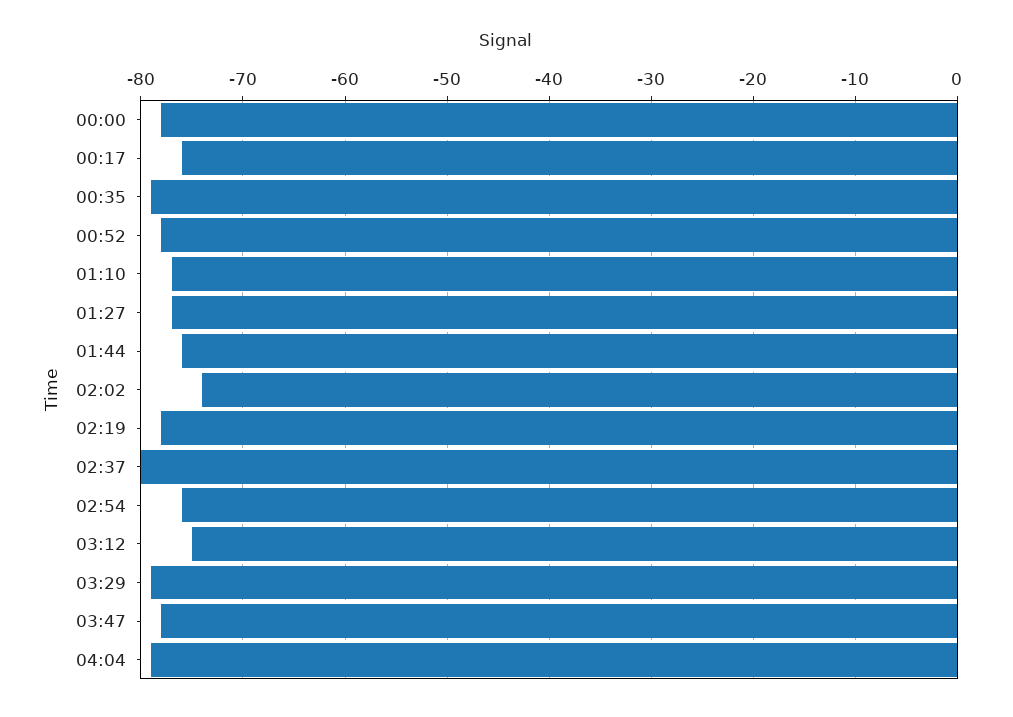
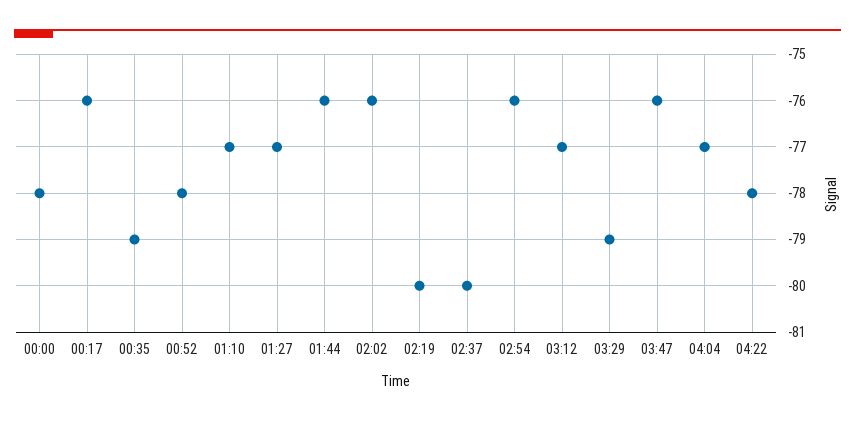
02:02: -74 -> -76
02:19: -78 -> -80
03:12: -75 -> -77
03:47: -78 -> -76
04:04: -79 -> -77
04:22: none -> -78

